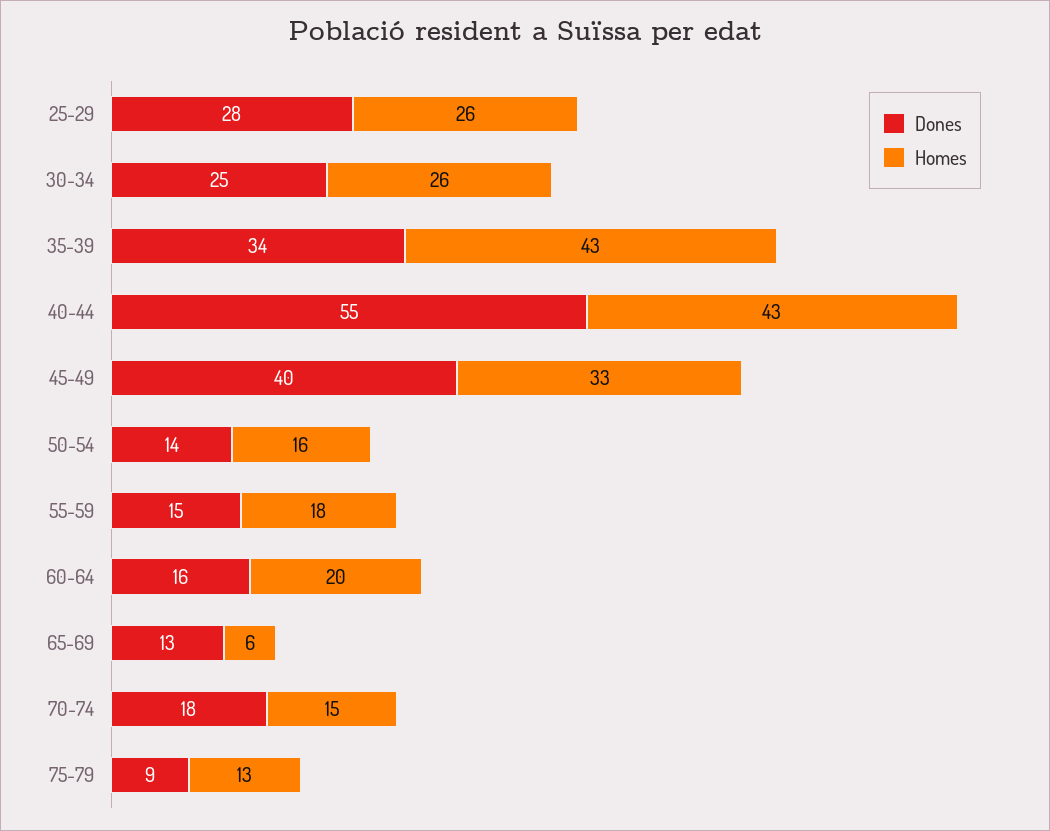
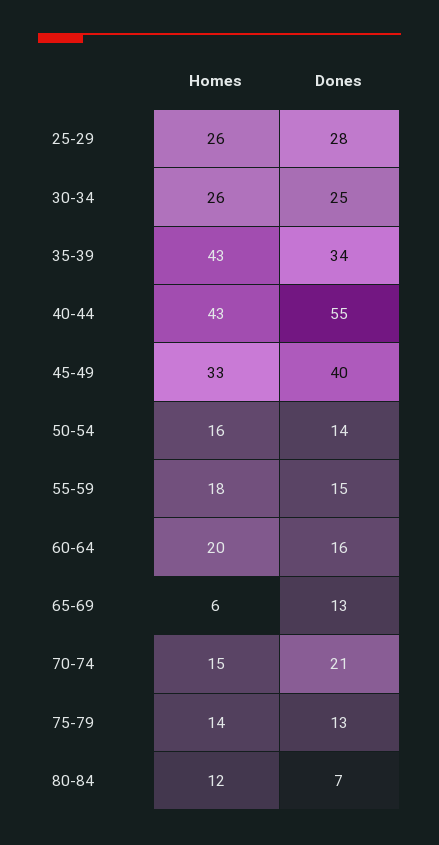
Dones, 70-74: 18 -> 21
Dones, 75-79: 9 -> 13
Homes, 75-79: 13 -> 14
Homes, 80-84: none -> 12
Dones, 80-84: none -> 7

